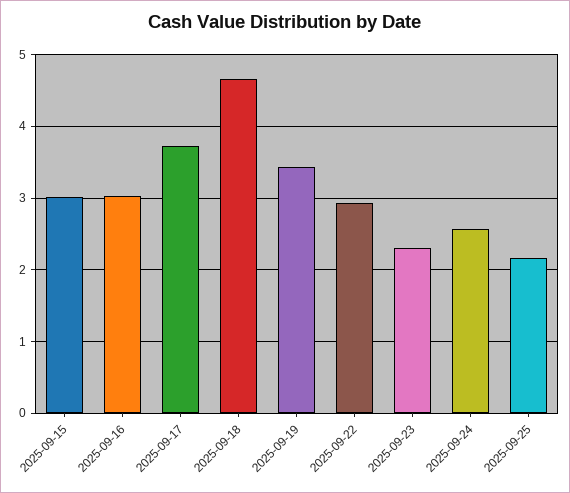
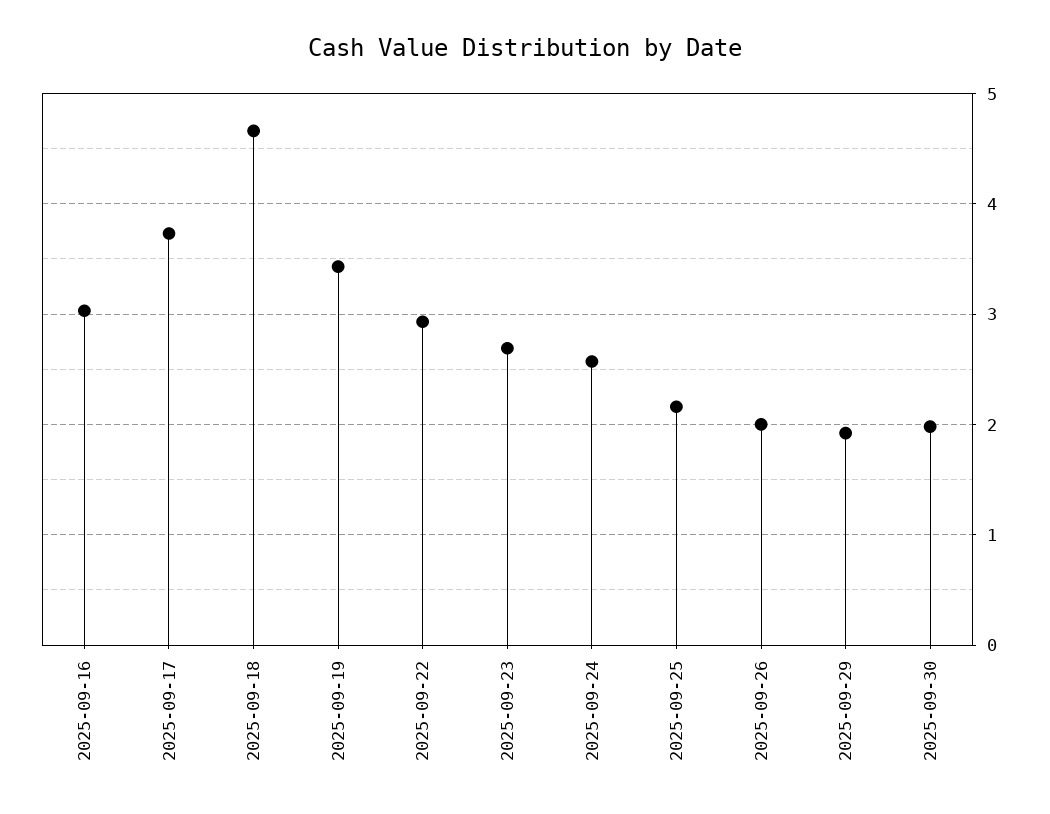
2025-09-15: 3 -> none
2025-09-23: 2.3 -> 2.7
2025-09-26: none -> 2
2025-09-29: none -> 1.9
2025-09-30: none -> 2

